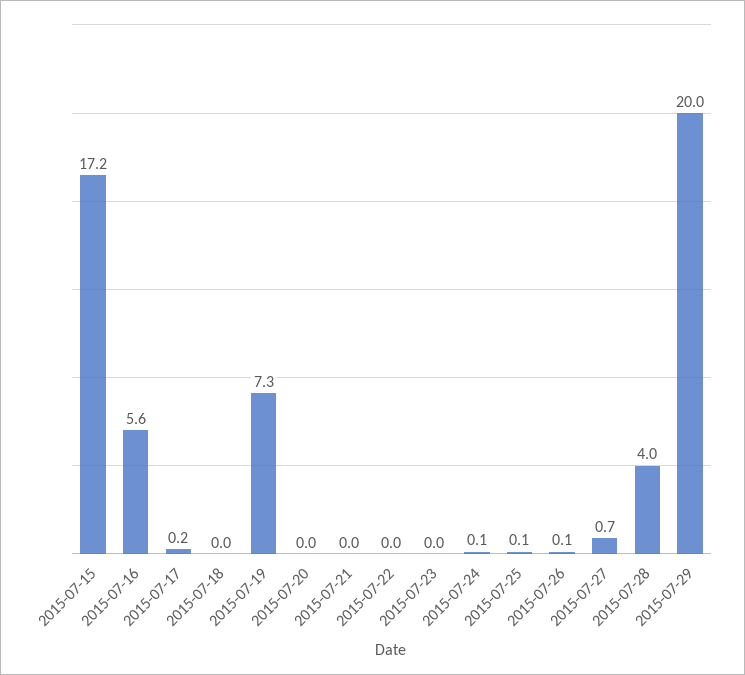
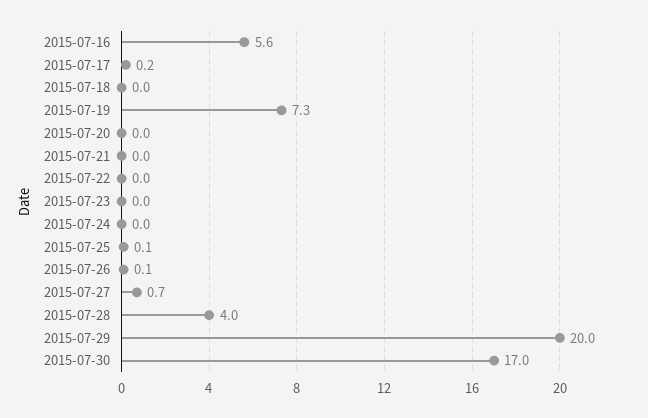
2015-07-15: 17.2 -> none
2015-07-24: 0.1 -> 0
2015-07-30: none -> 17

